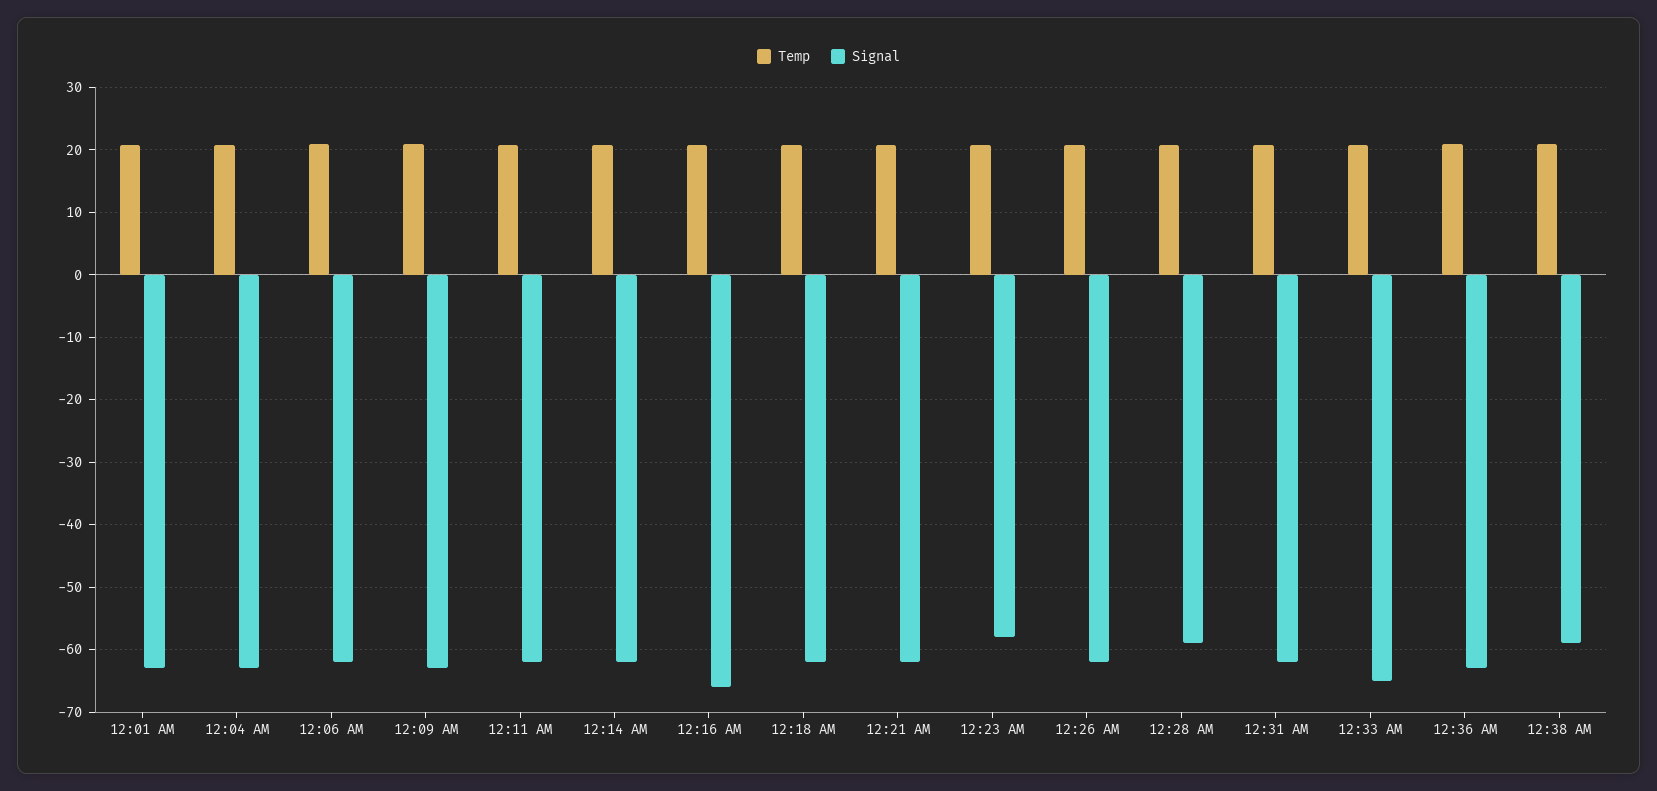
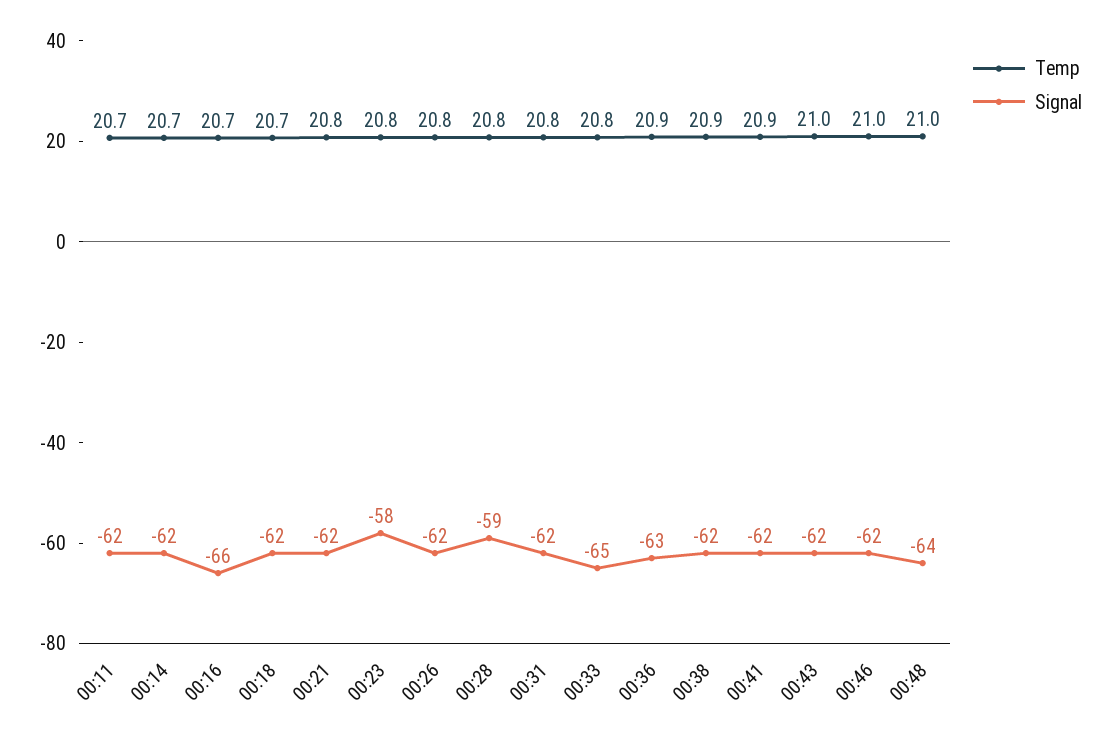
Temp, 12:01 AM: 21 -> none
Signal, 12:01 AM: -63 -> none
Temp, 12:04 AM: 21 -> none
Signal, 12:04 AM: -63 -> none
Temp, 12:06 AM: 21 -> none
Signal, 12:06 AM: -62 -> none
Temp, 12:09 AM: 21 -> none
Signal, 12:09 AM: -63 -> none
Signal, 12:38 AM: -59 -> -62
Temp, 00:41: none -> 20.9
Signal, 00:41: none -> -62
Temp, 00:43: none -> 21
Signal, 00:43: none -> -62
Temp, 00:46: none -> 21
Signal, 00:46: none -> -62
Temp, 00:48: none -> 21
Signal, 00:48: none -> -64

